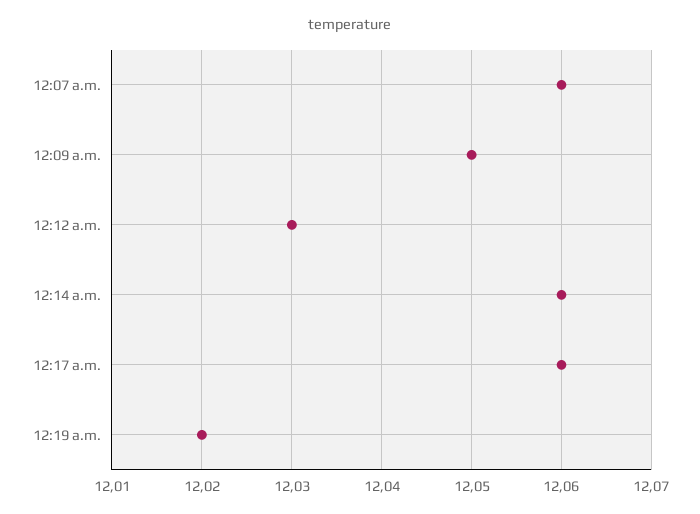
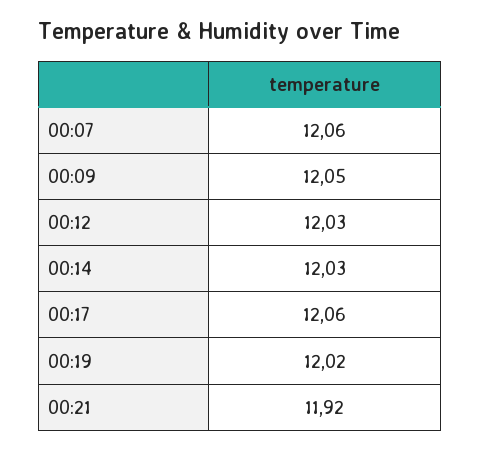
12:14 a.m.: 12.06 -> 12.03
00:21: none -> 11.92

